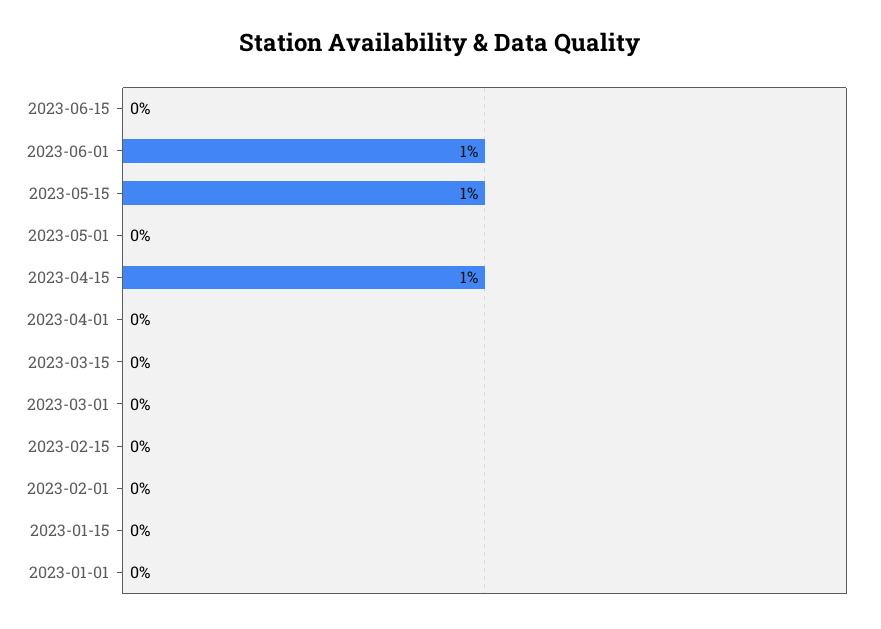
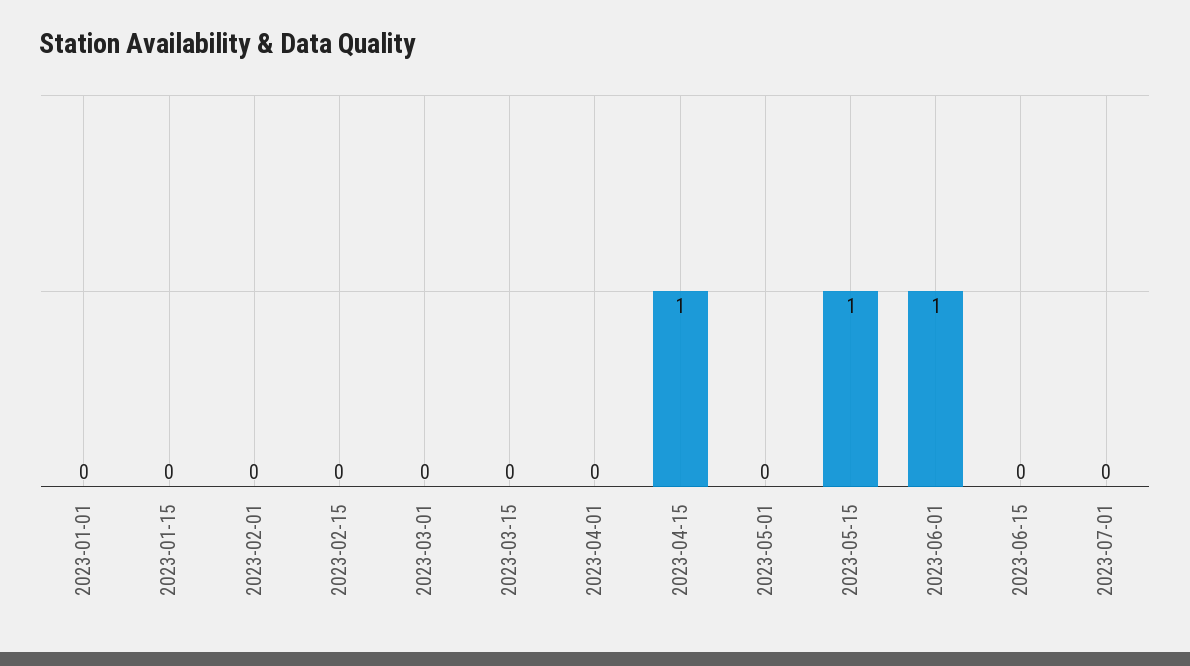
2023-07-01: none -> 0

